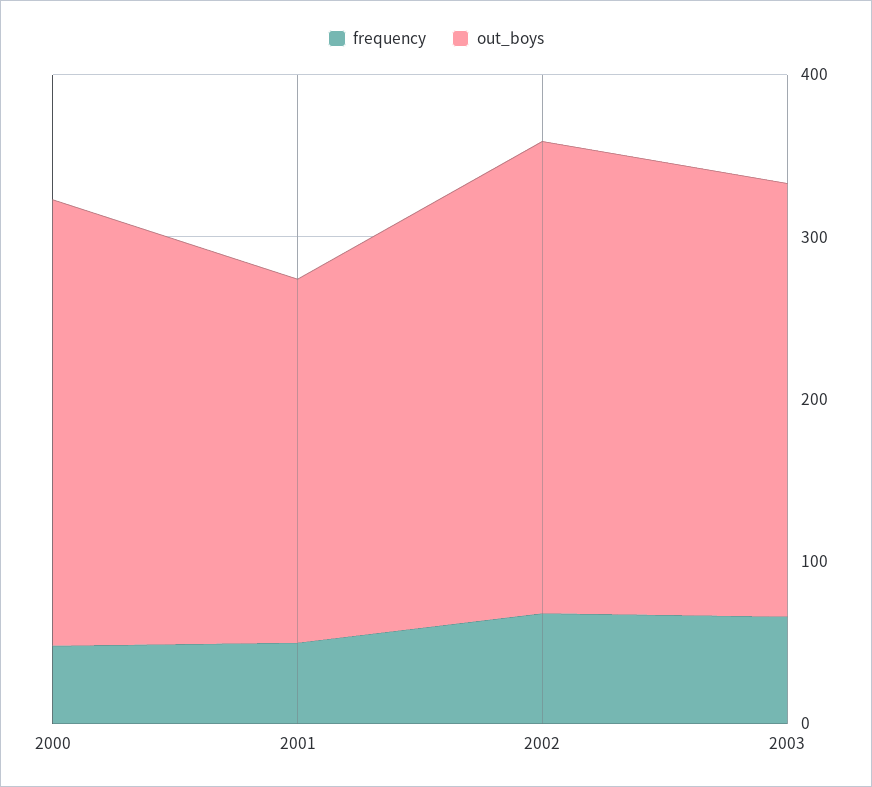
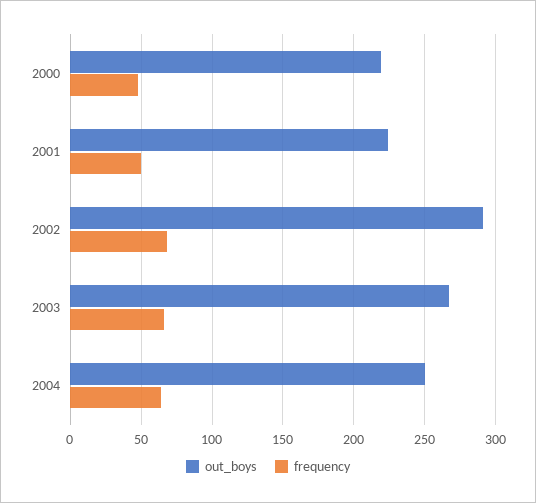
out_boys, 2000: 280 -> 220
out_boys, 2004: none -> 250
frequency, 2004: none -> 65

